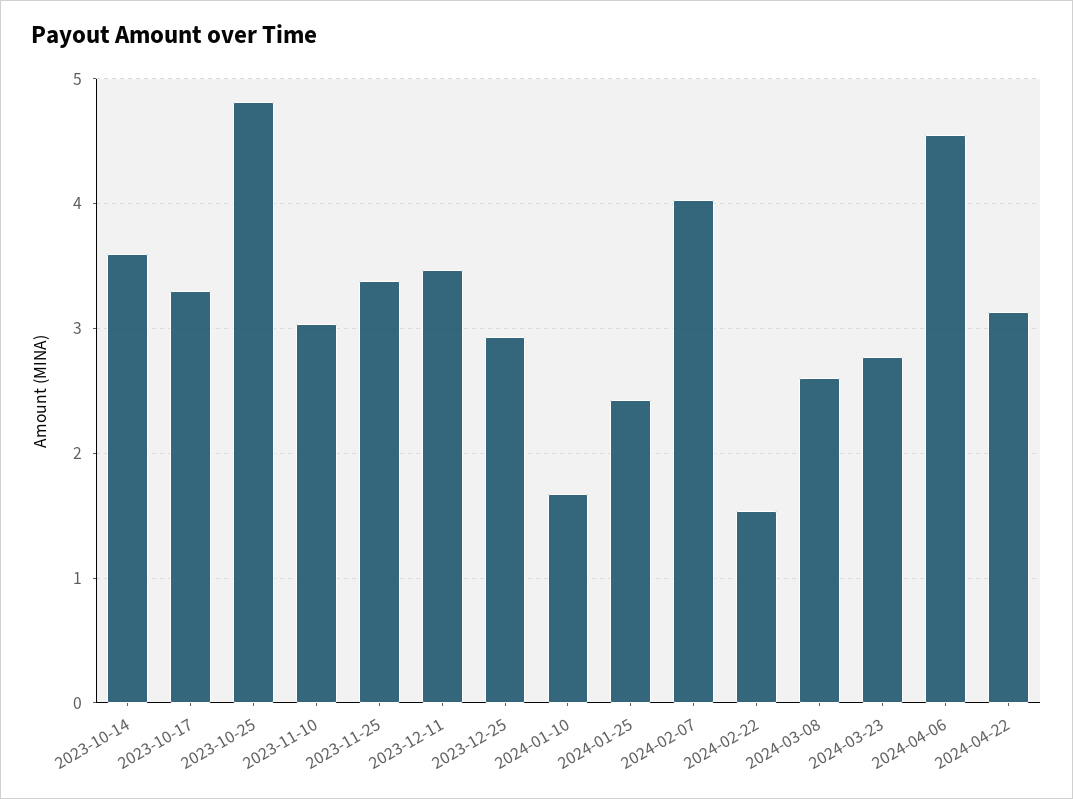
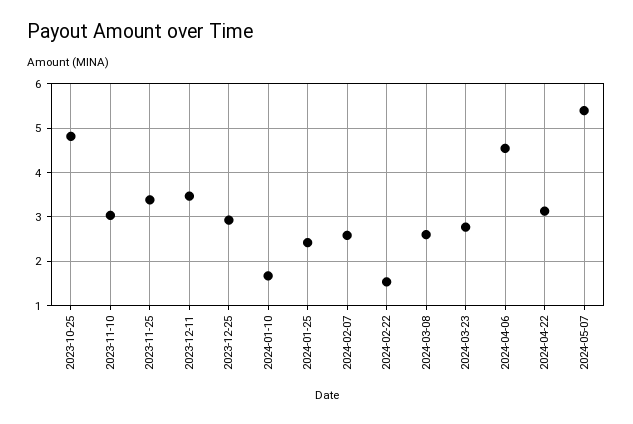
2023-10-14: 3.6 -> none
2023-10-17: 3.3 -> none
2024-02-07: 4 -> 2.6
2024-05-07: none -> 5.4

